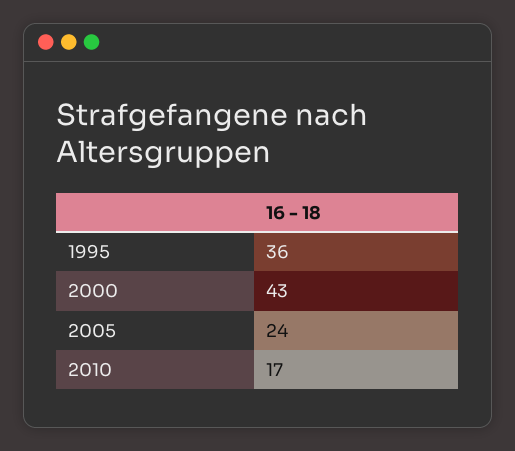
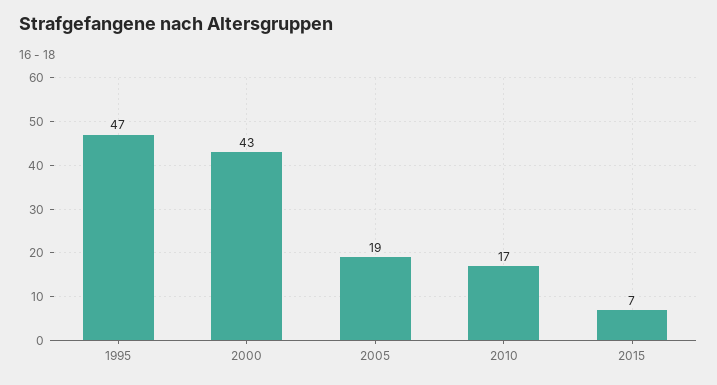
1995: 36 -> 47
2005: 24 -> 19
2015: none -> 7

